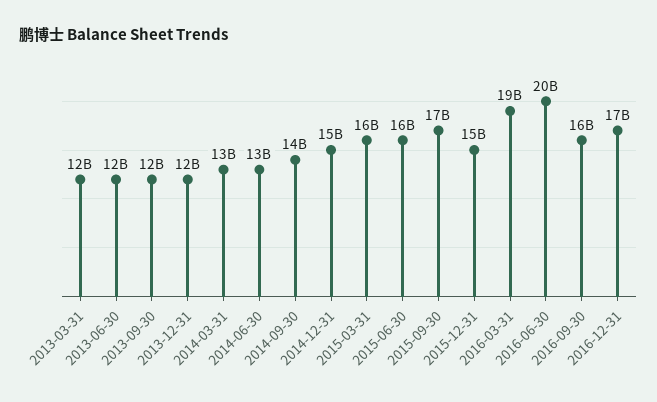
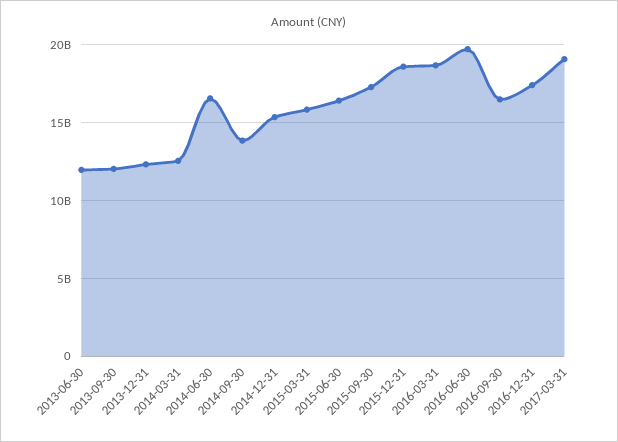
2013-03-31: 12000000000 -> none
2014-06-30: 13000000000 -> 16500000000
2015-12-31: 15000000000 -> 18500000000
2017-03-31: none -> 19000000000

